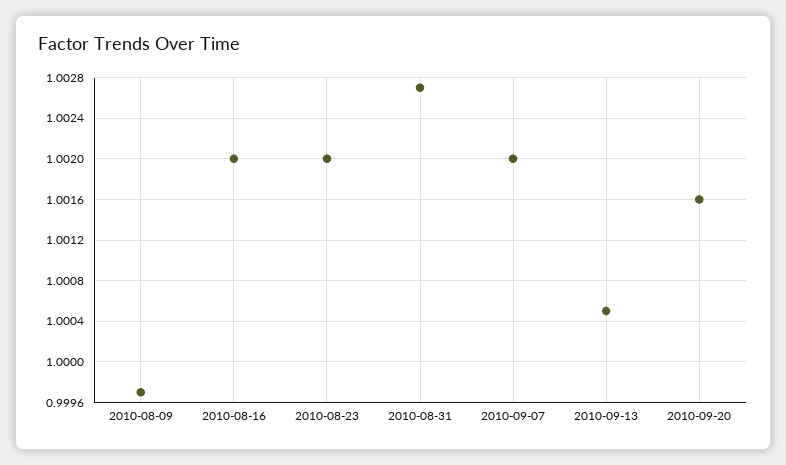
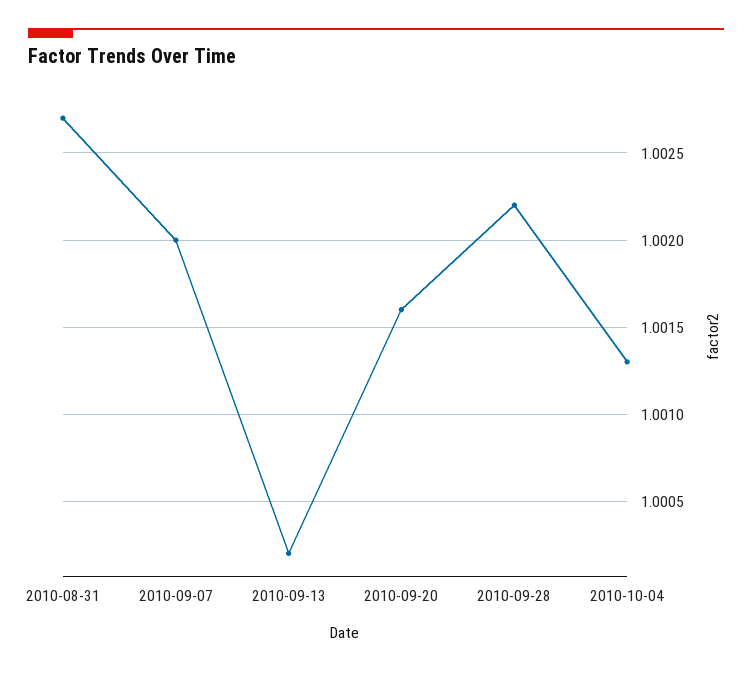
2010-08-09: 0.9997 -> none
2010-08-16: 1.002 -> none
2010-08-23: 1.002 -> none
2010-09-13: 1.0005 -> 1.0002
2010-09-28: none -> 1.0022
2010-10-04: none -> 1.0013

